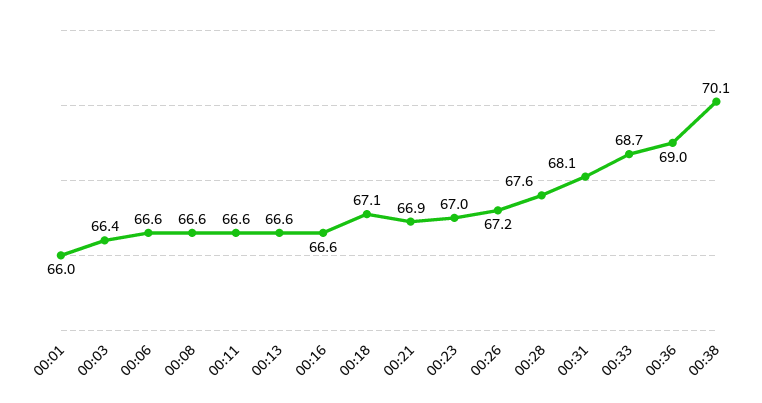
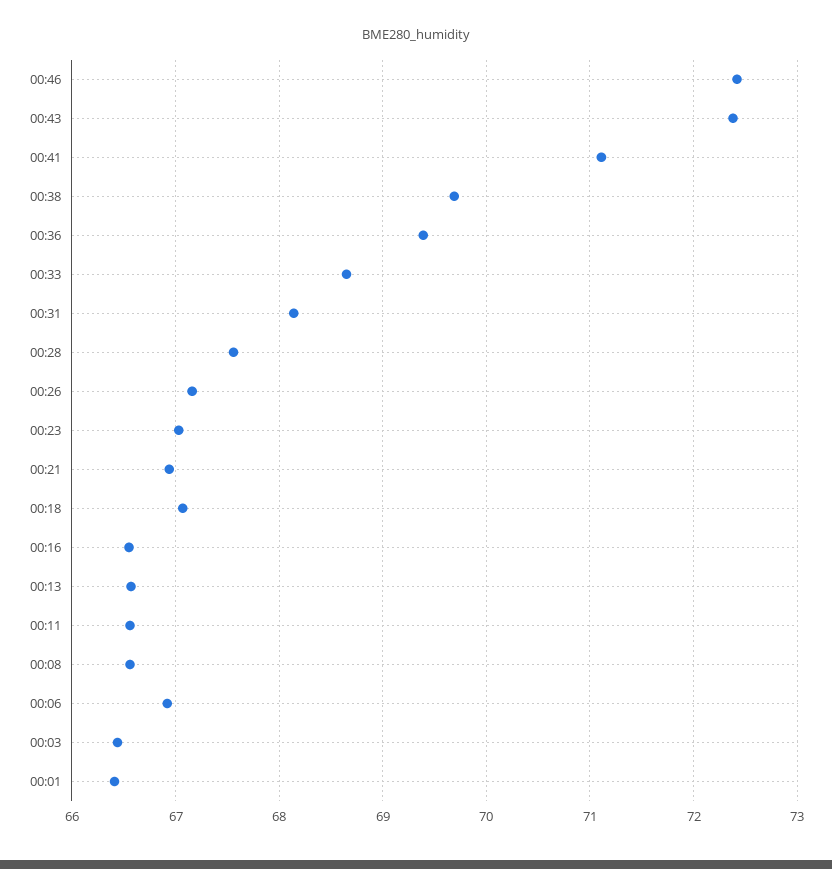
00:01: 66 -> 66.4
00:06: 66.6 -> 66.9
00:36: 69 -> 69.4
00:38: 70.1 -> 69.7
00:46: none -> 72.4
00:43: none -> 72.4
00:41: none -> 71.1

